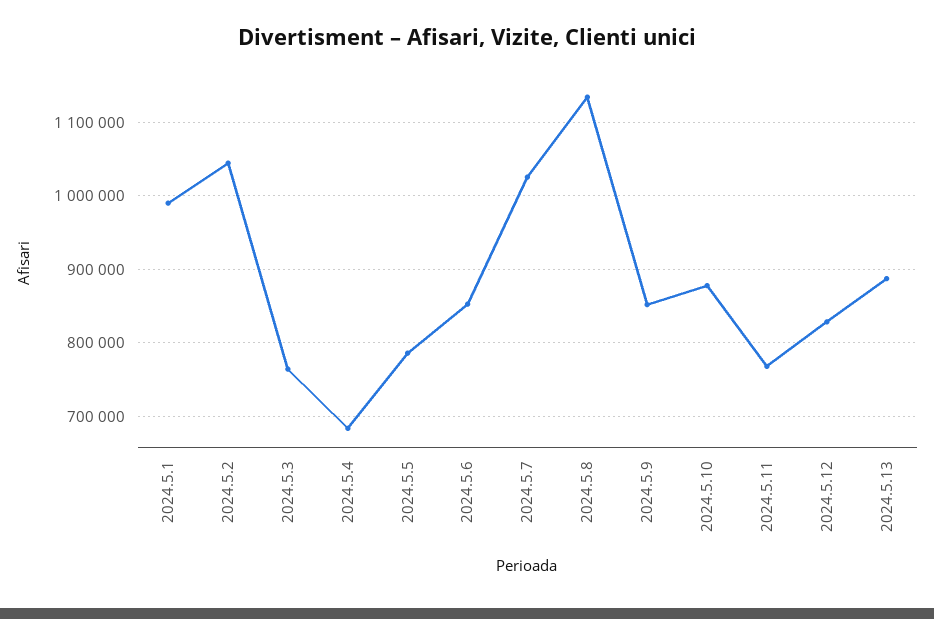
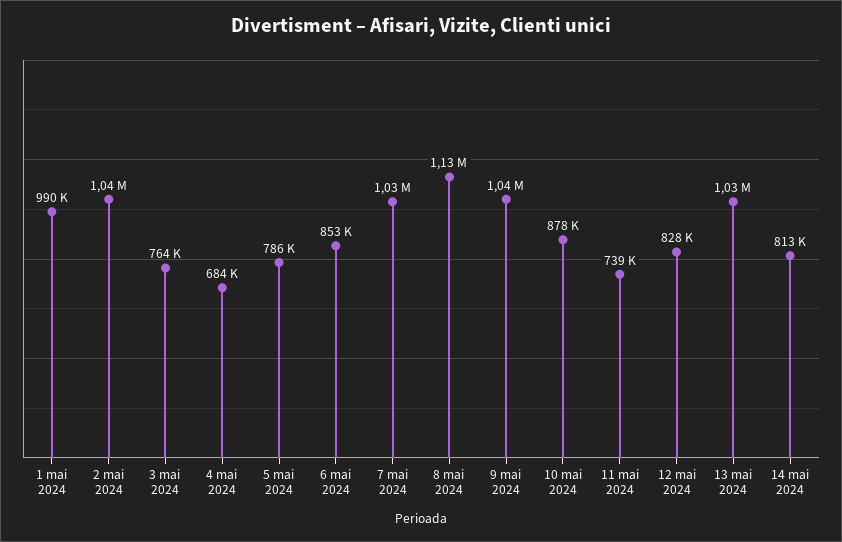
2024.5.9: 850000 -> 1040000
2024.5.11: 770000 -> 739000
2024.5.13: 890000 -> 1030000
14 mai 2024: none -> 813000

